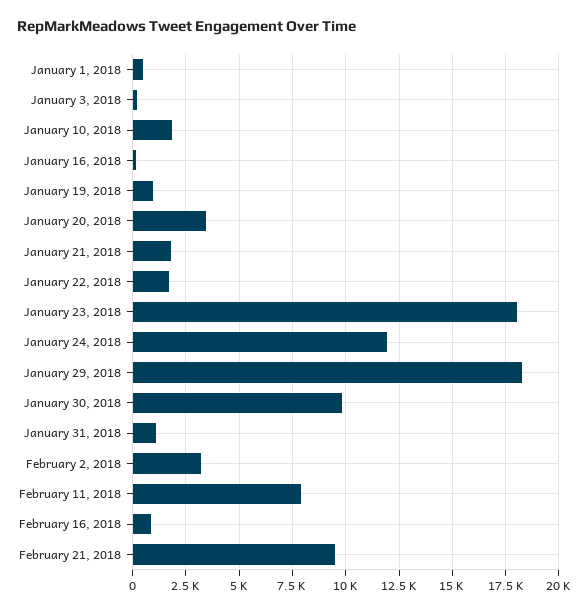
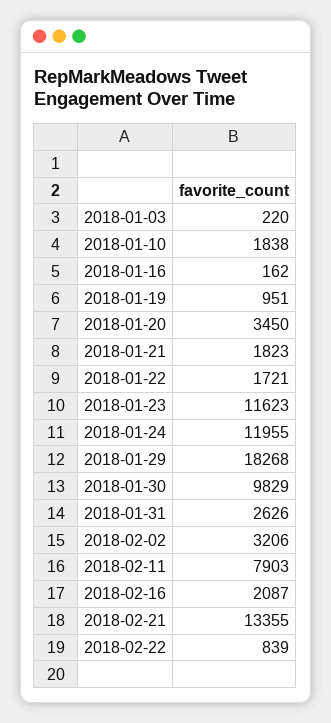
January 1, 2018: 500 -> none
January 23, 2018: 18000 -> 11623
January 31, 2018: 1000 -> 2626
February 16, 2018: 1000 -> 2087
February 21, 2018: 9500 -> 13355
2018-02-22: none -> 839

